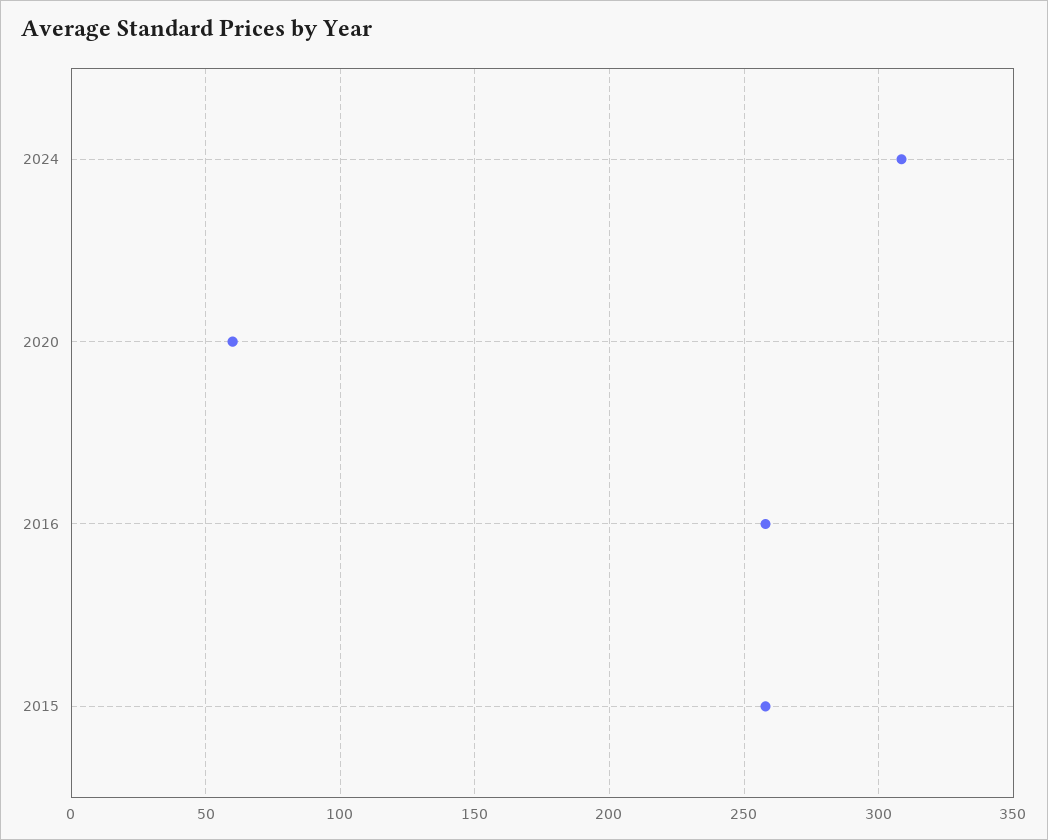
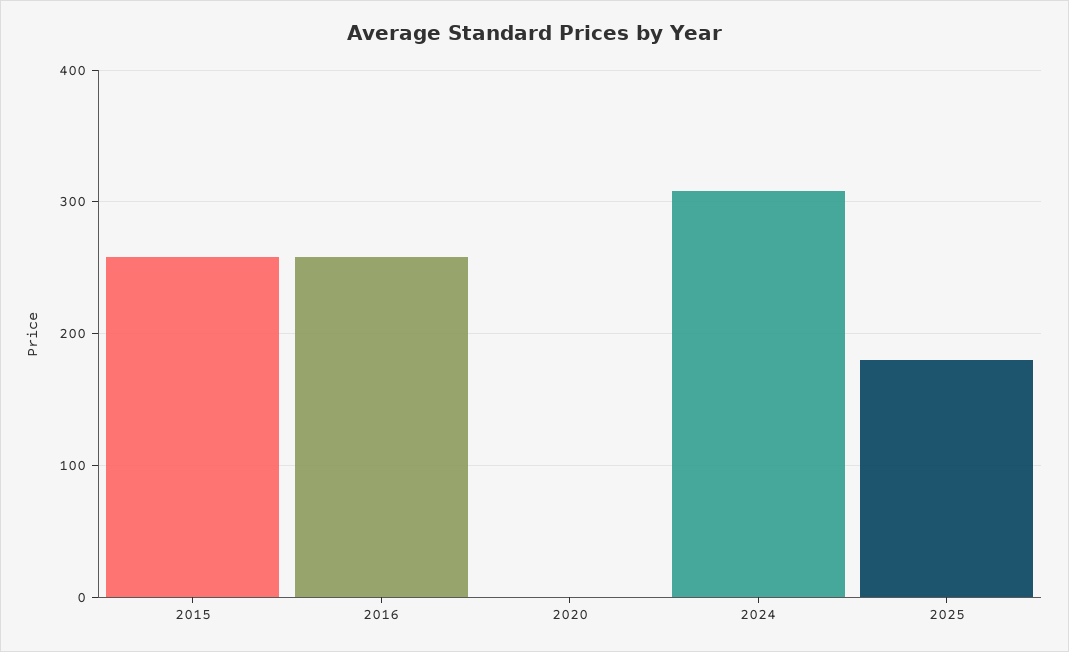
2020: 60 -> 0
2025: none -> 180

